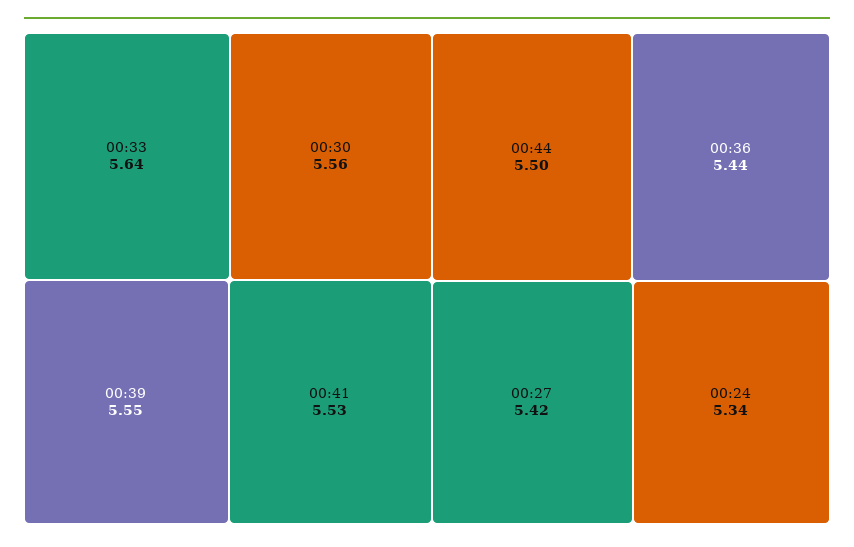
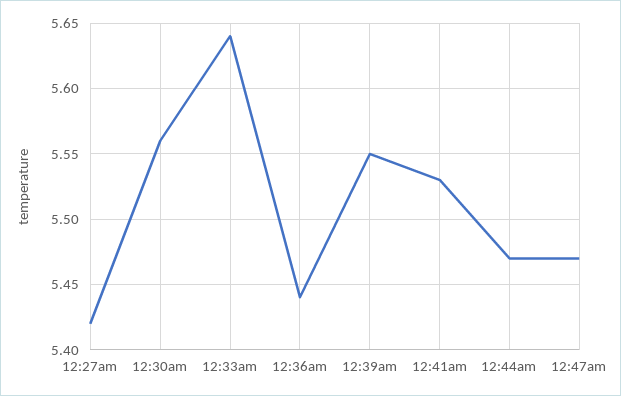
00:44: 5.5 -> 5.47
00:24: 5.34 -> none
12:47am: none -> 5.47

